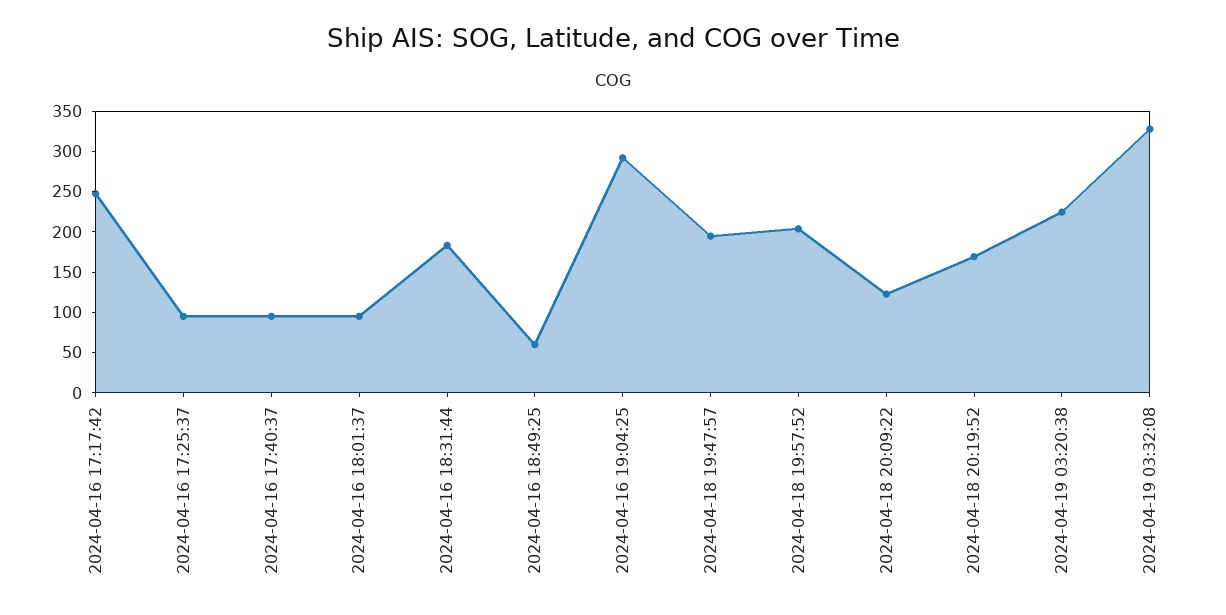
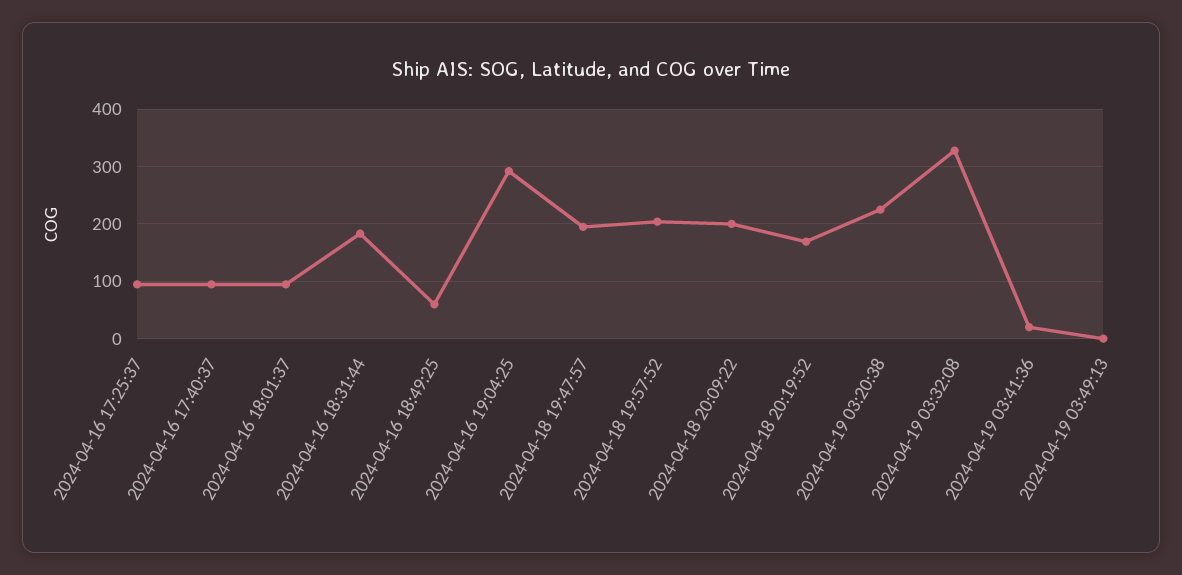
2024-04-16 17:17:42: 250 -> none
2024-04-18 20:09:22: 120 -> 200
2024-04-19 03:41:36: none -> 20
2024-04-19 03:49:13: none -> 0

